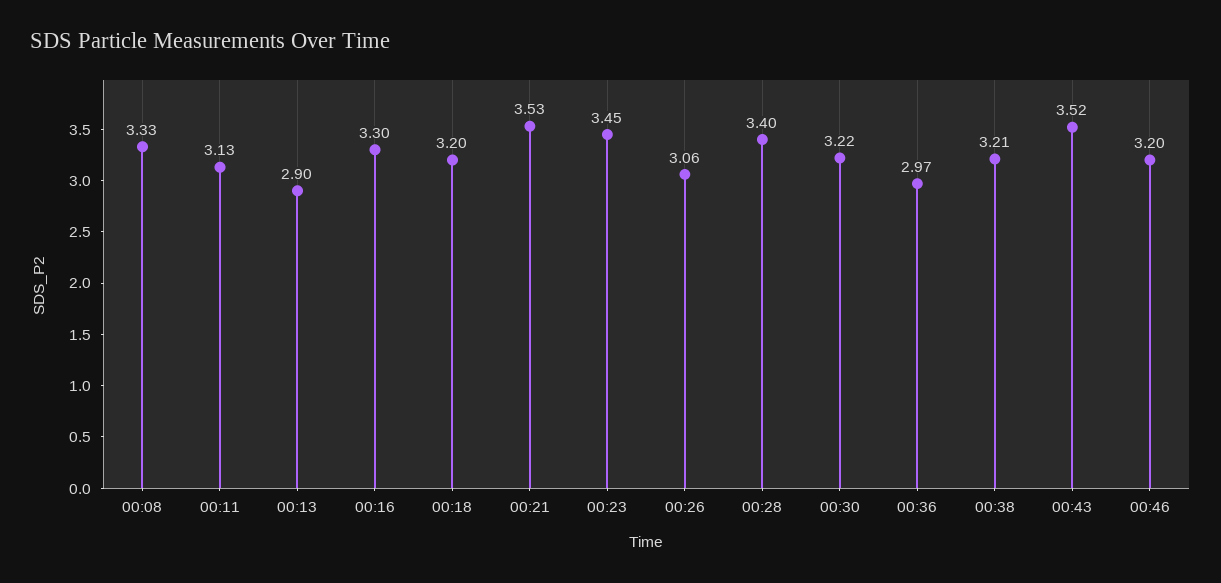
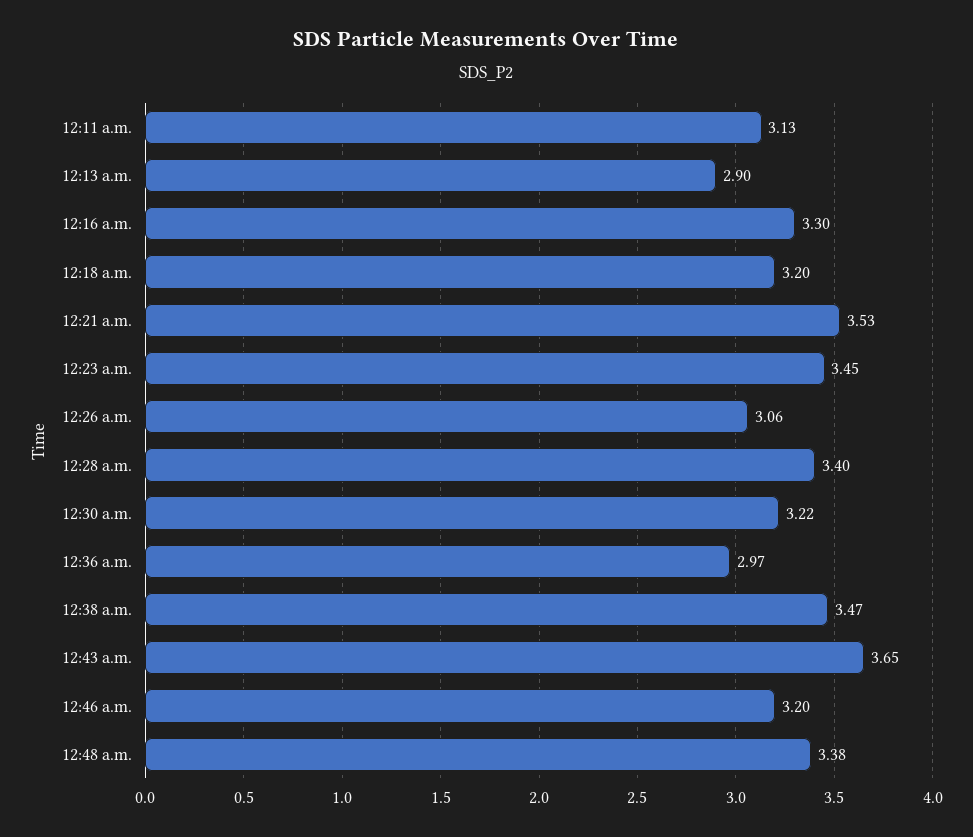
00:08: 3.33 -> none
00:38: 3.21 -> 3.47
00:43: 3.52 -> 3.65
12:48 a.m.: none -> 3.38

